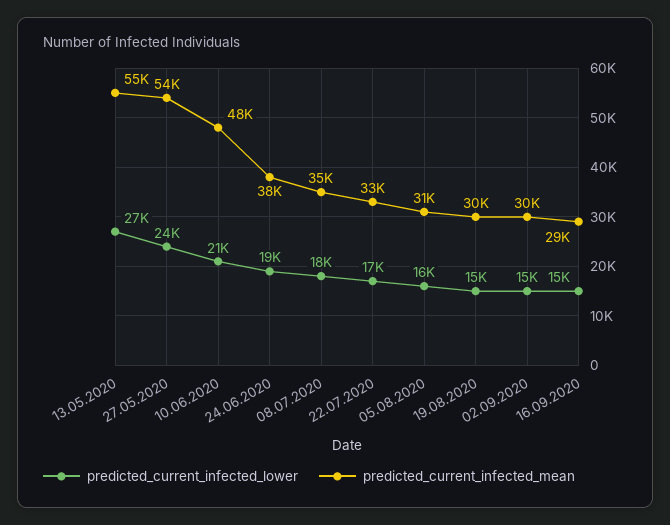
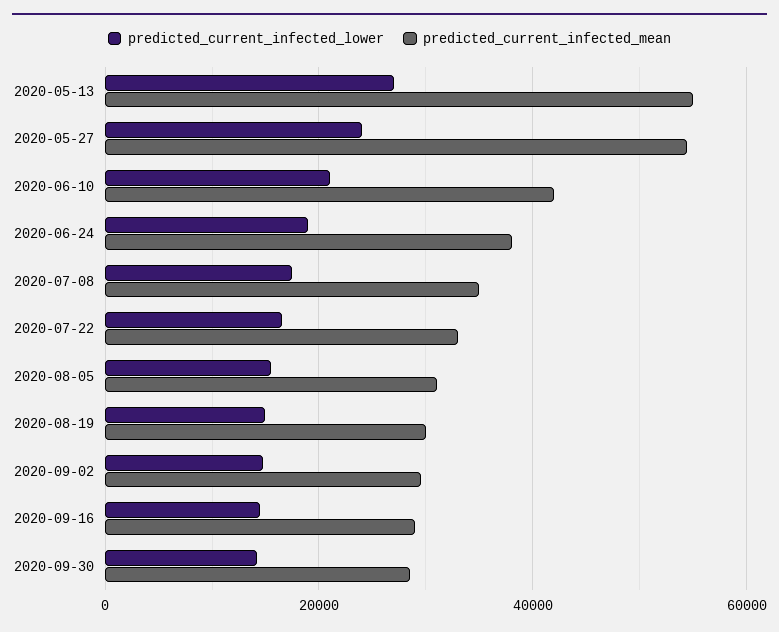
predicted_current_infected_mean, 10.06.2020: 48000 -> 42000
predicted_current_infected_lower, 2020-09-30: none -> 14000
predicted_current_infected_mean, 2020-09-30: none -> 28000

